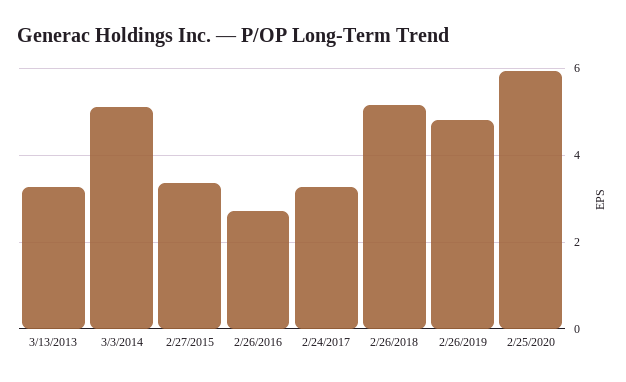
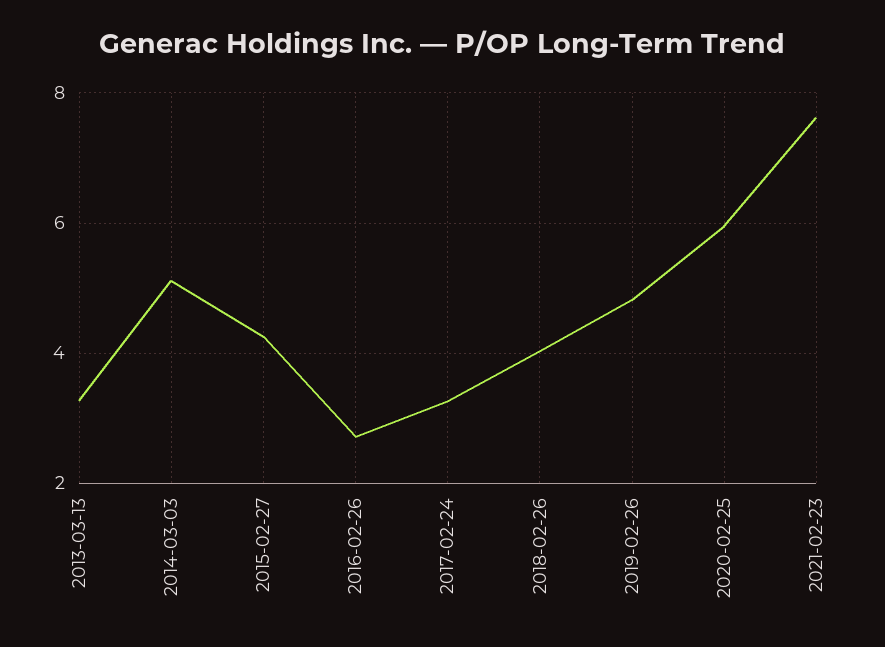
2/27/2015: 3.4 -> 4.2
2/26/2018: 5.2 -> 4
2021-02-23: none -> 7.6

